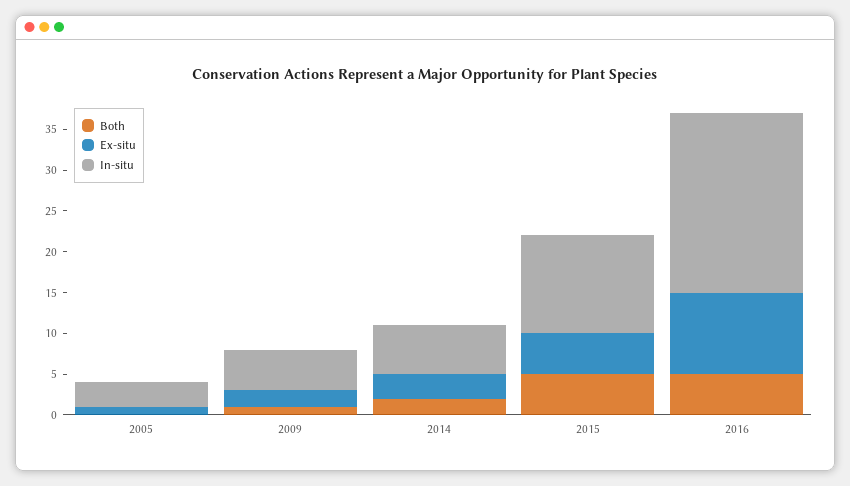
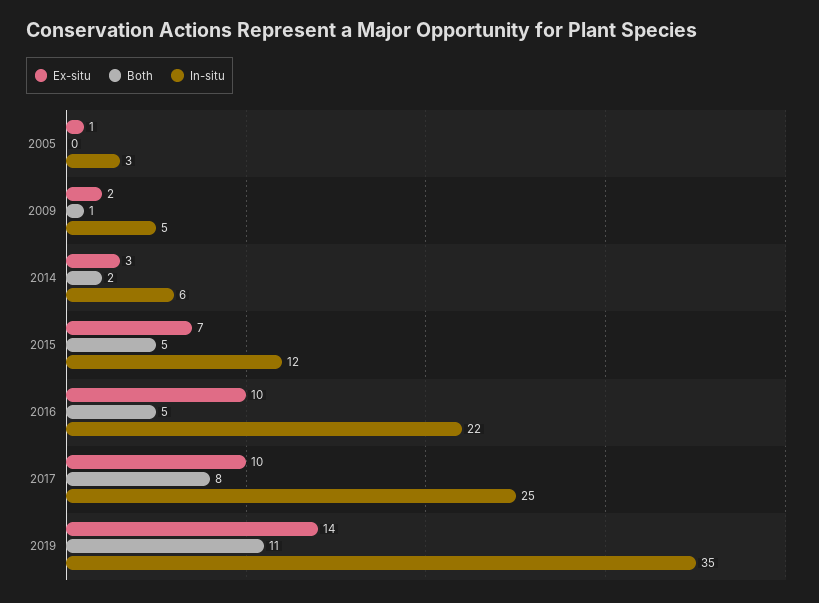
Ex-situ, 2015: 5 -> 7
Ex-situ, 2017: none -> 10
Both, 2017: none -> 8
In-situ, 2017: none -> 25
Ex-situ, 2019: none -> 14
Both, 2019: none -> 11
In-situ, 2019: none -> 35

